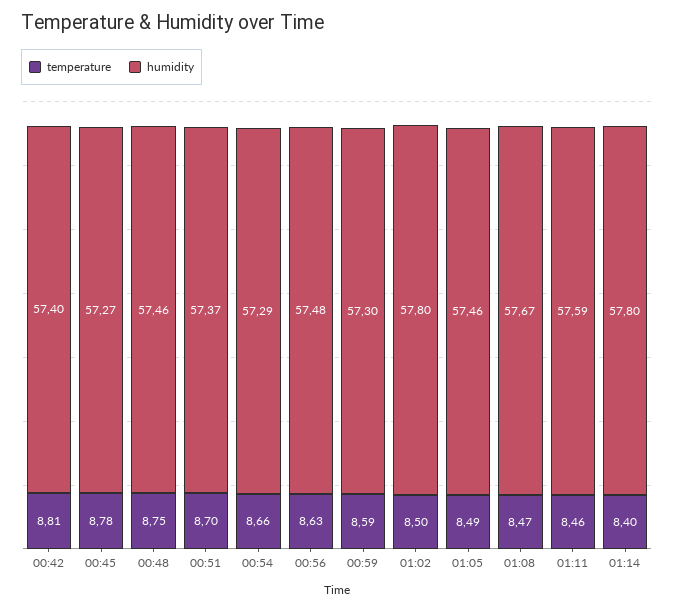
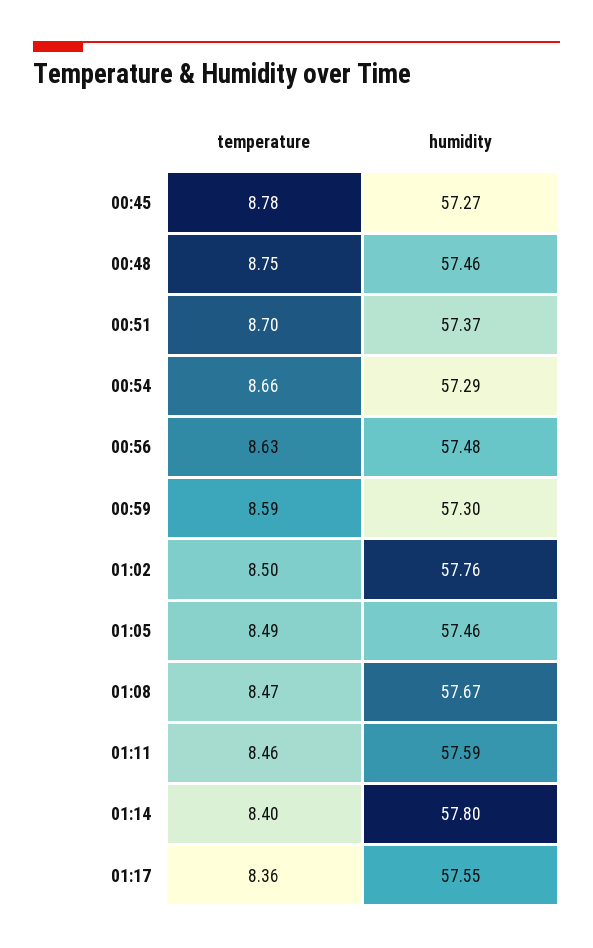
temperature, 00:42: 8.81 -> none
humidity, 00:42: 57.4 -> none
humidity, 01:02: 57.8 -> 57.76
temperature, 01:17: none -> 8.36
humidity, 01:17: none -> 57.55

